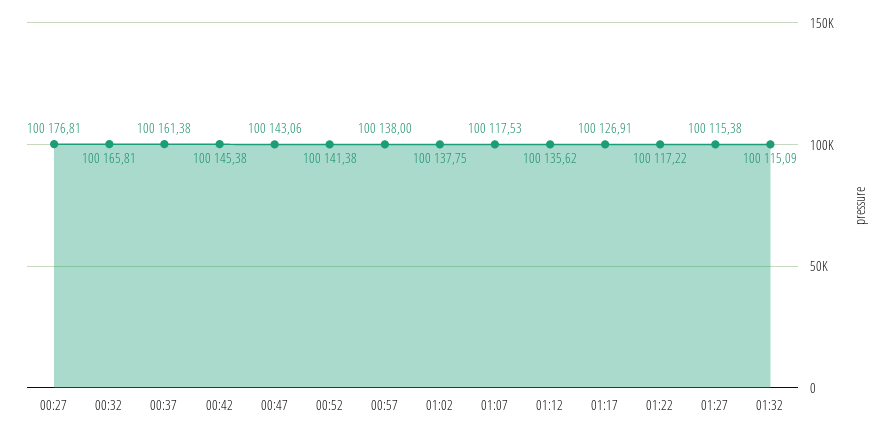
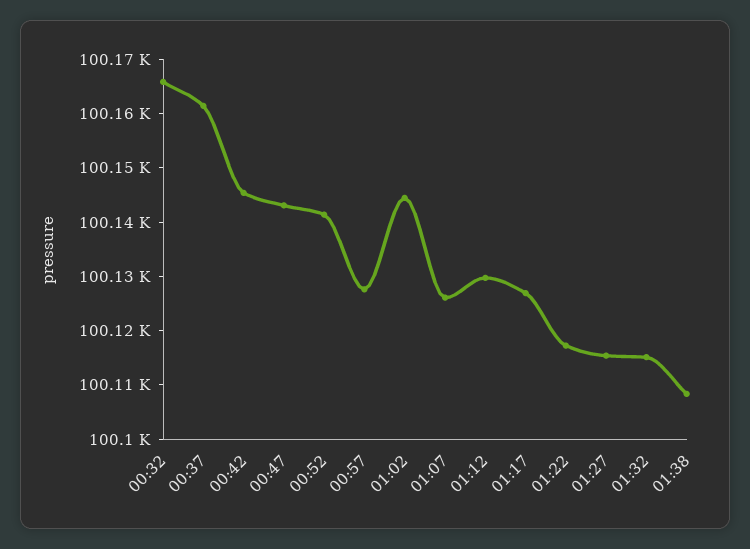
00:27: 100176.81 -> none
00:57: 100138 -> 100128
01:02: 100137.75 -> 100144
01:07: 100117.53 -> 100126
01:12: 100135.62 -> 100130
01:38: none -> 100108

